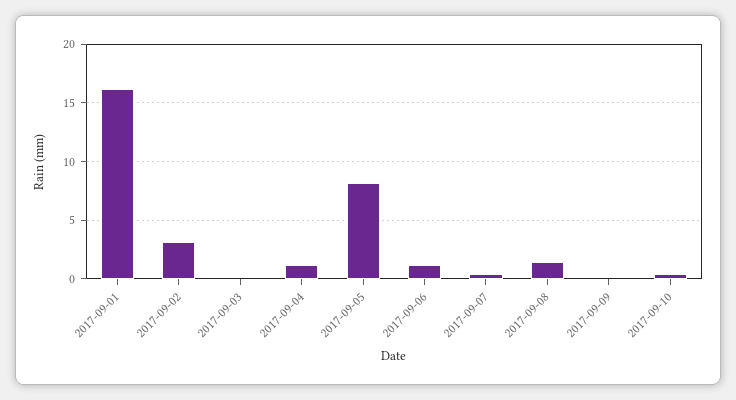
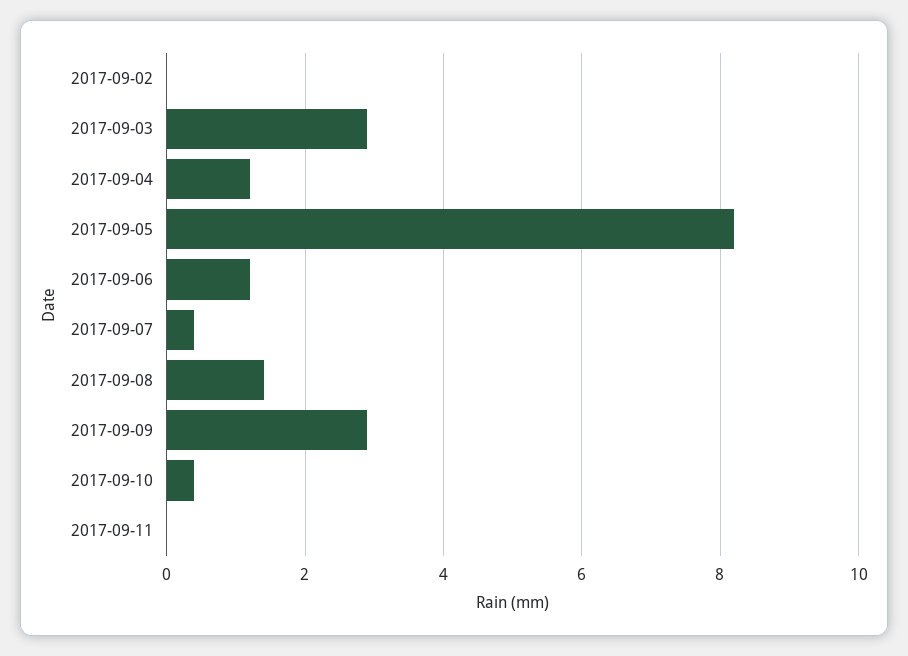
2017-09-01: 16 -> none
2017-09-02: 3 -> 0
2017-09-03: 0 -> 3
2017-09-09: 0 -> 3
2017-09-11: none -> 0

